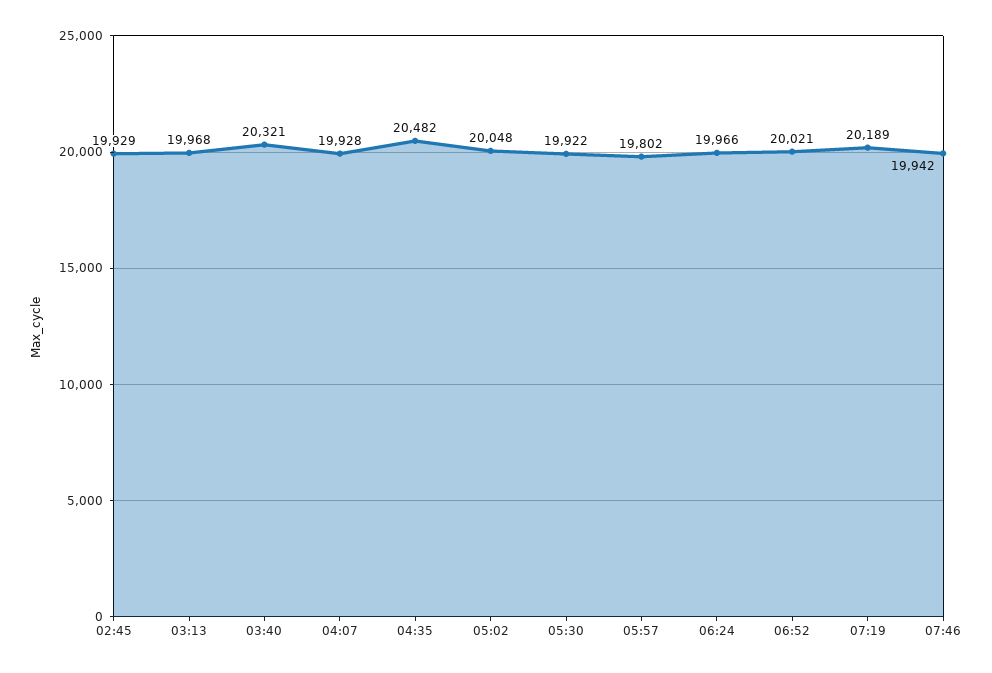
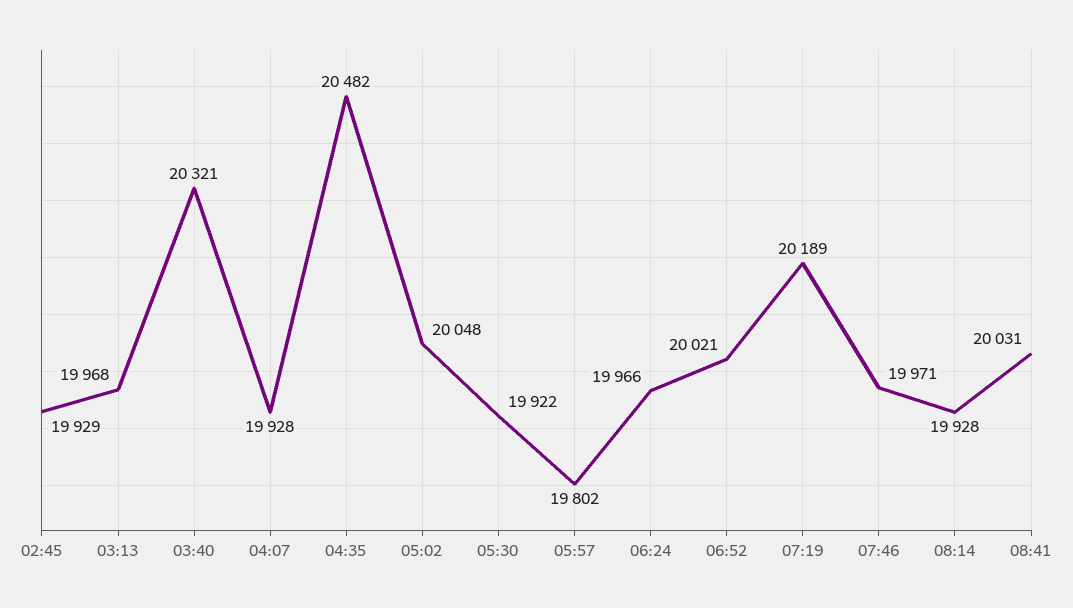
07:46: 19942 -> 19971
08:14: none -> 19928
08:41: none -> 20031

